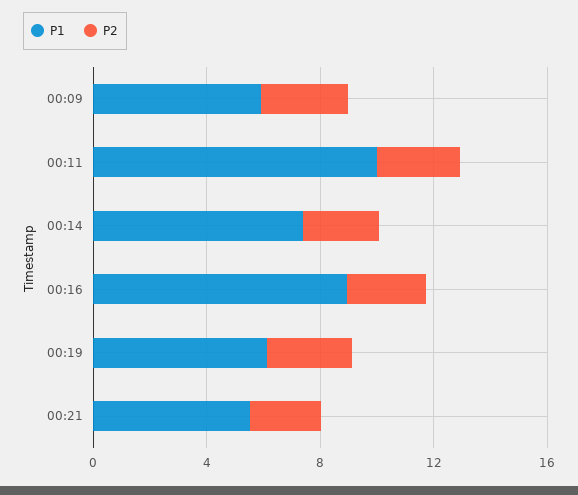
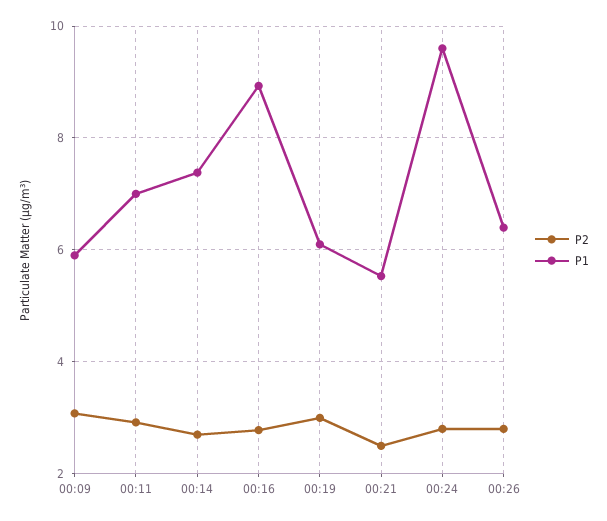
P1, 00:11: 10 -> 7
P2, 00:24: none -> 2.8
P1, 00:24: none -> 9.6
P2, 00:26: none -> 2.8
P1, 00:26: none -> 6.4

